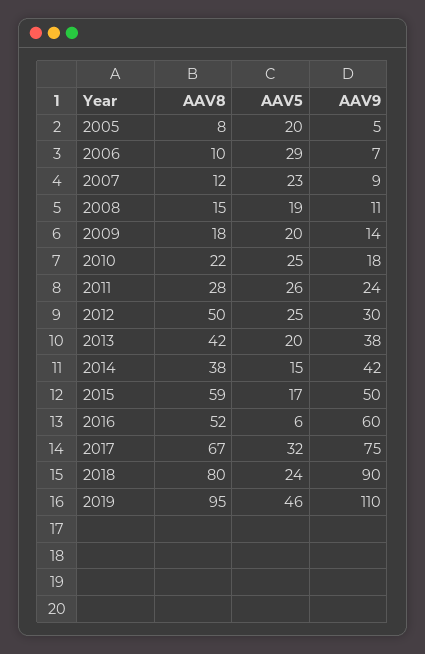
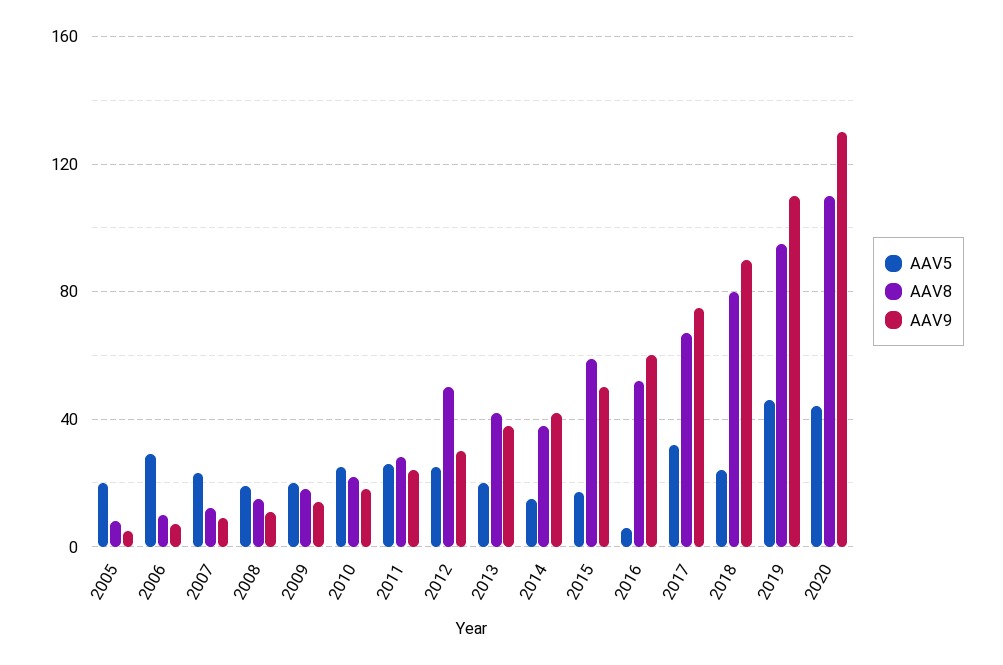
AAV5, 2020: none -> 45
AAV8, 2020: none -> 110
AAV9, 2020: none -> 130

